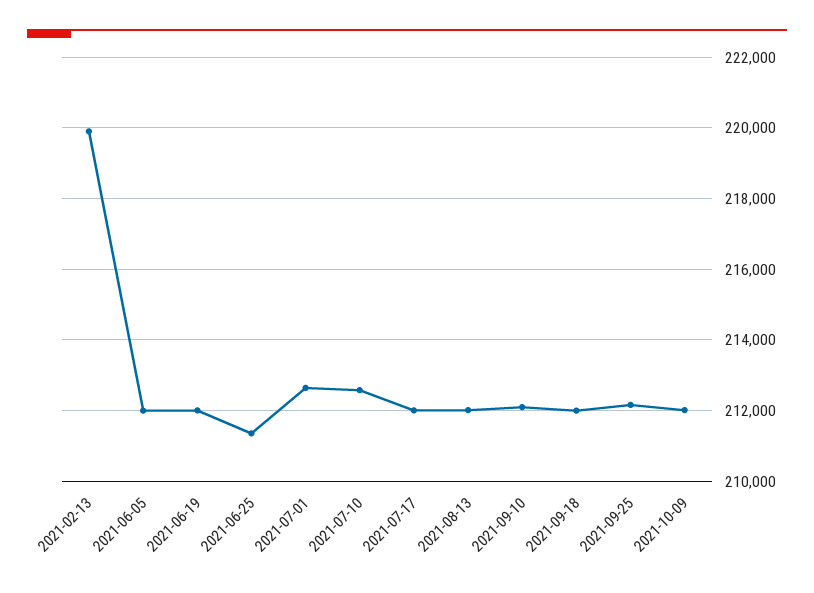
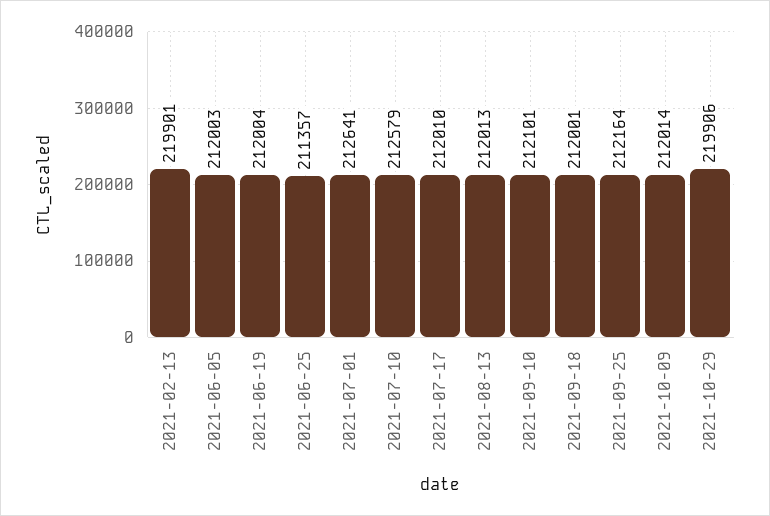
2021-10-29: none -> 219906

